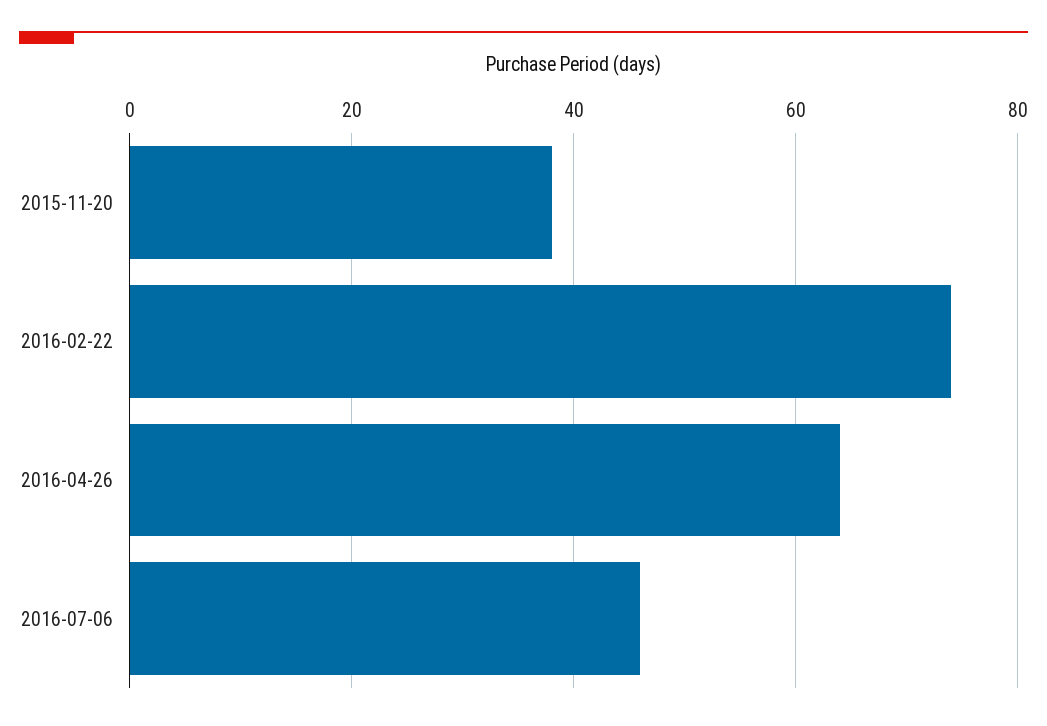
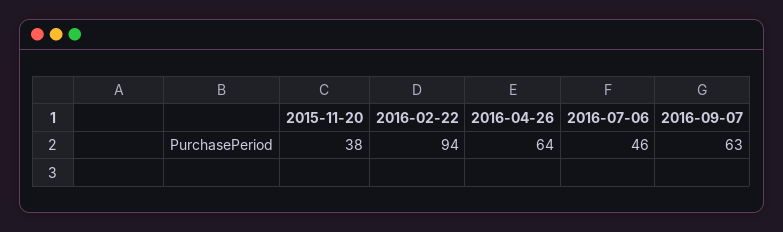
2016-02-22: 75 -> 94
2016-09-07: none -> 63

